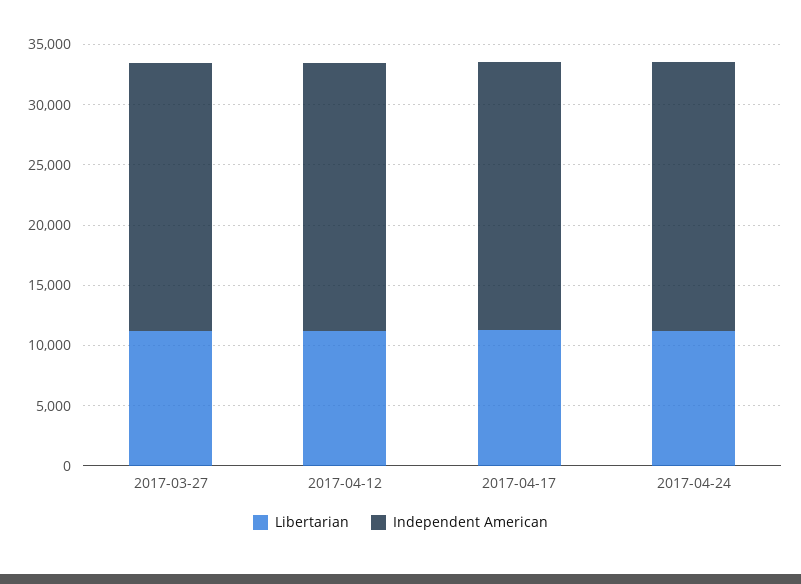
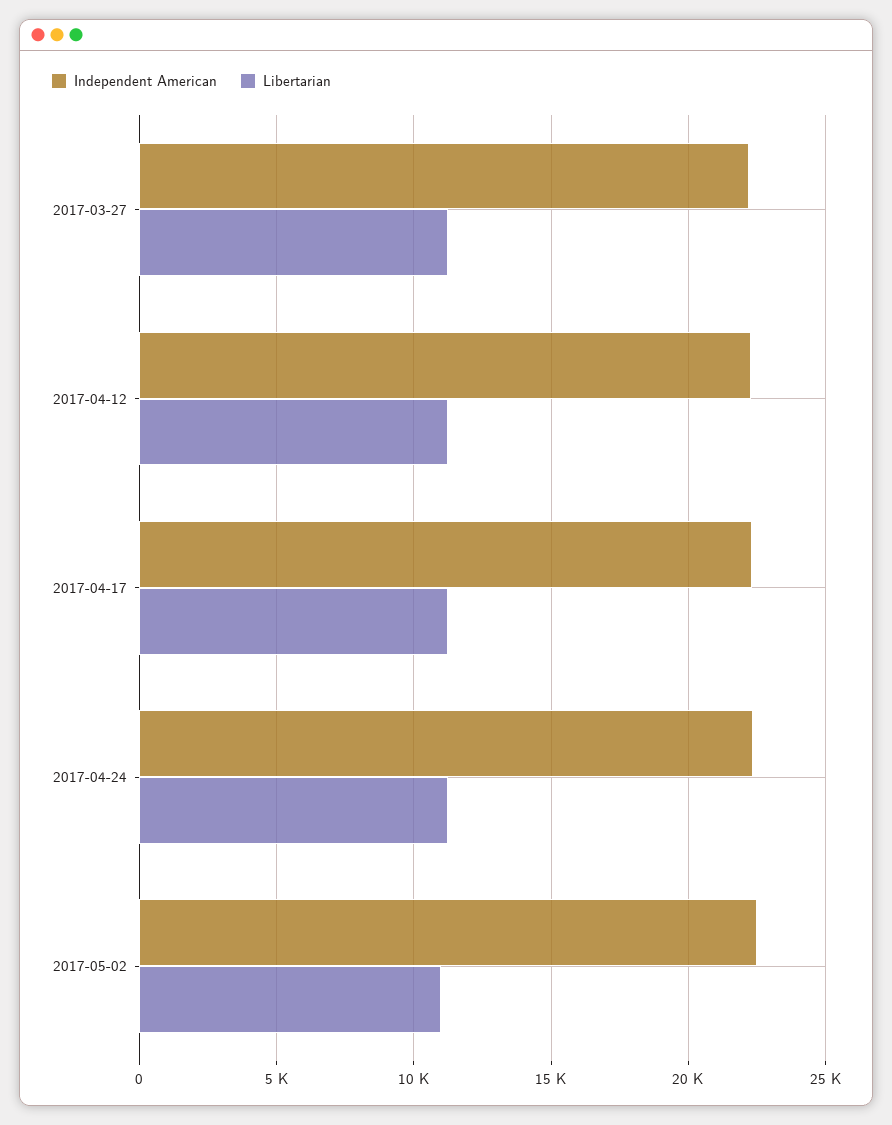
Independent American, 2017-05-02: none -> 22500
Libertarian, 2017-05-02: none -> 11000

